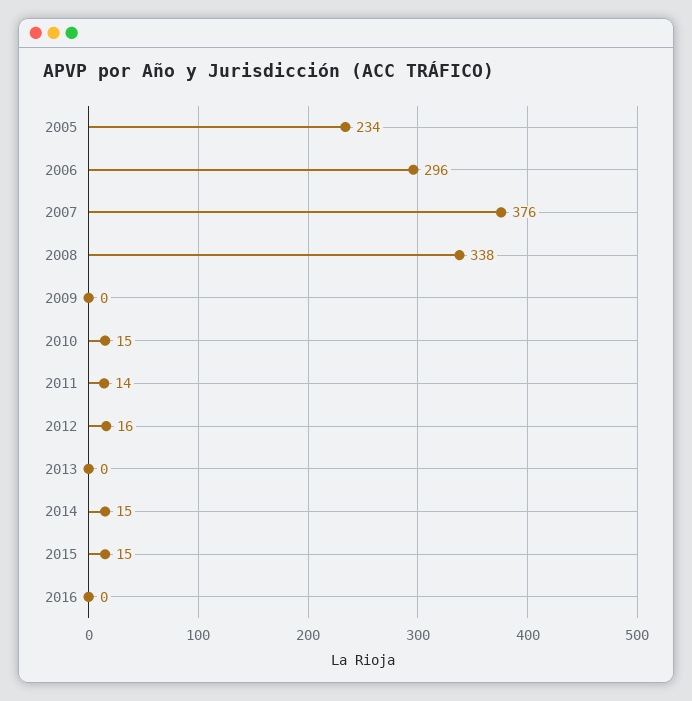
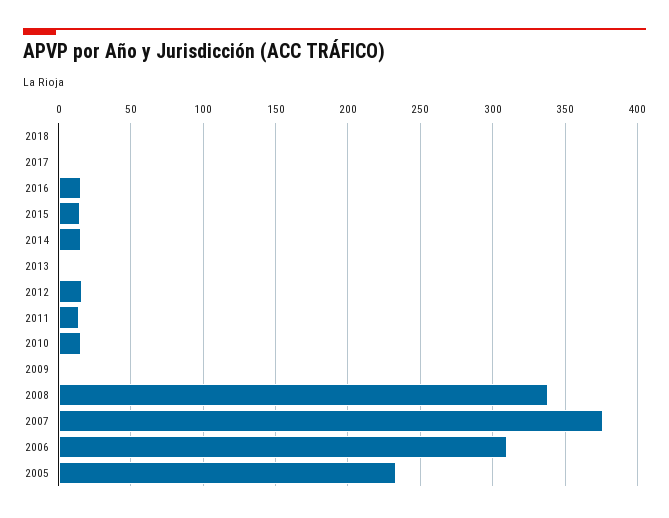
2006: 296 -> 310
2016: 0 -> 15
2018: none -> 0
2017: none -> 0

